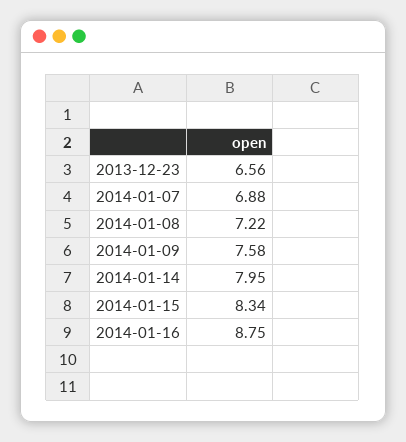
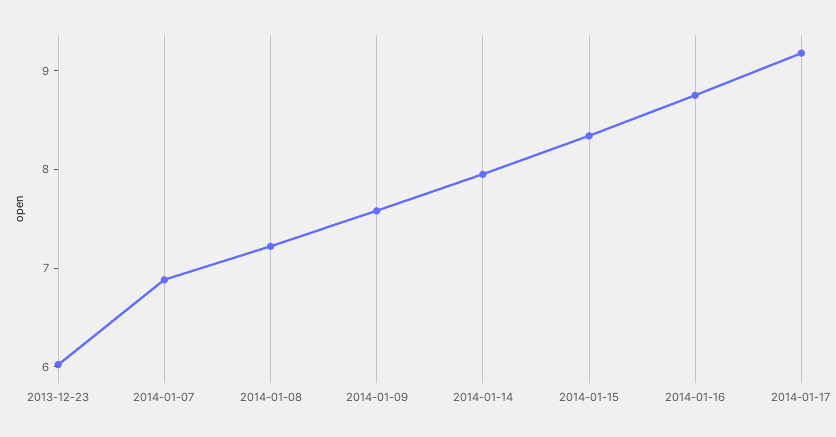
2013-12-23: 6.56 -> 6
2014-01-17: none -> 9.2

